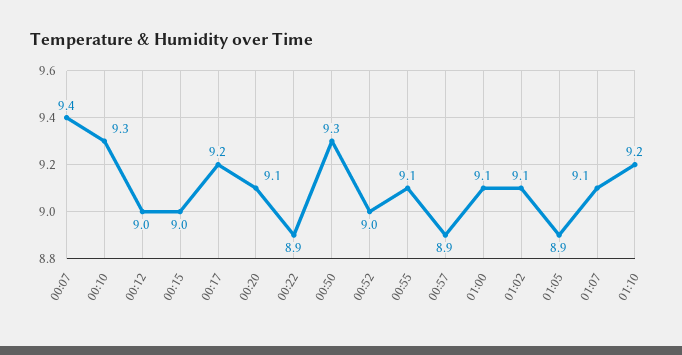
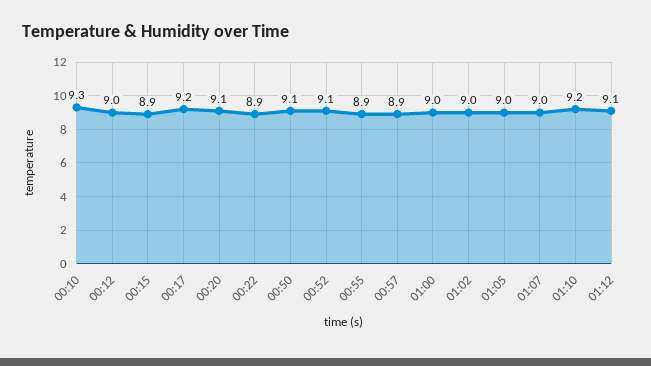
00:07: 9.4 -> none
00:15: 9 -> 8.9
00:50: 9.3 -> 9.1
00:52: 9 -> 9.1
00:55: 9.1 -> 8.9
01:00: 9.1 -> 9
01:02: 9.1 -> 9
01:05: 8.9 -> 9
01:07: 9.1 -> 9
01:12: none -> 9.1

